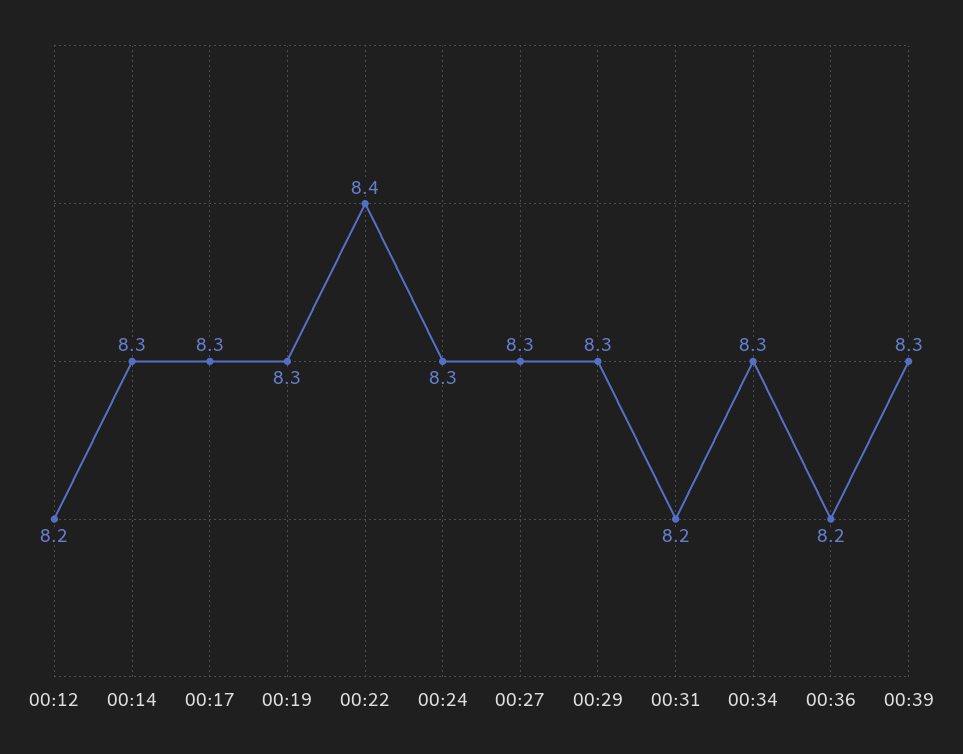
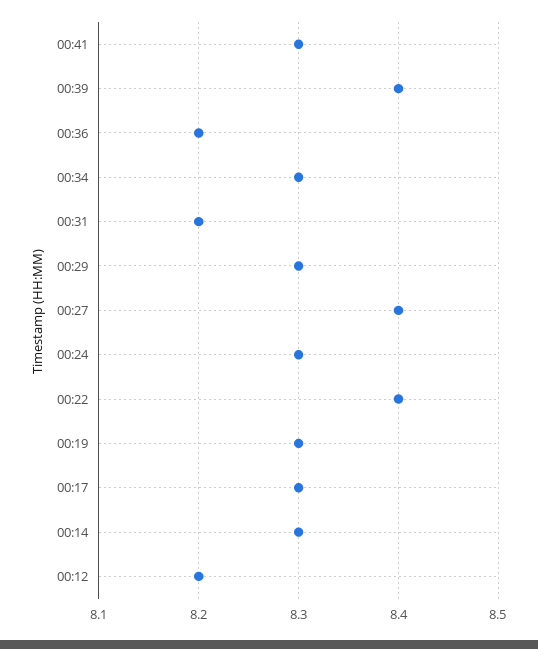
00:27: 8.3 -> 8.4
00:39: 8.3 -> 8.4
00:41: none -> 8.3

